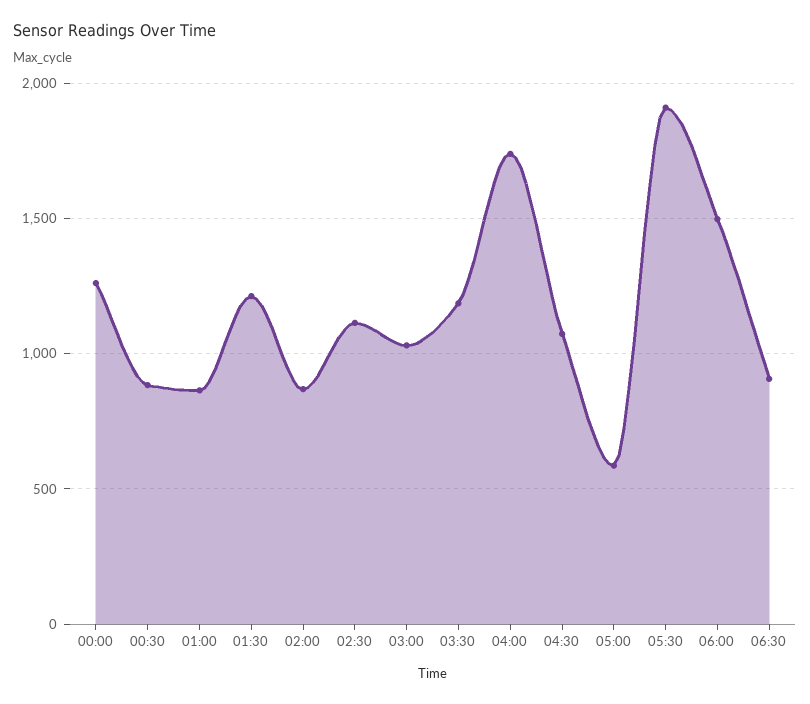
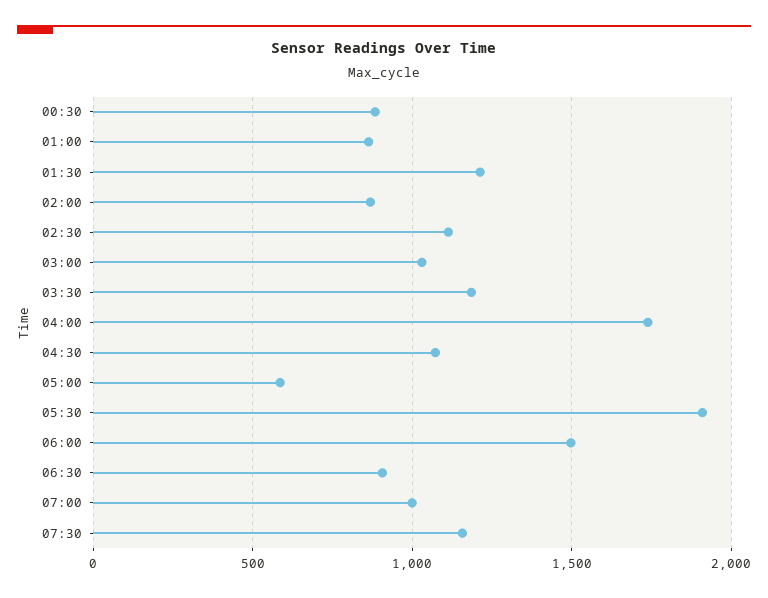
00:00: 1250 -> none
07:00: none -> 1000
07:30: none -> 1150

